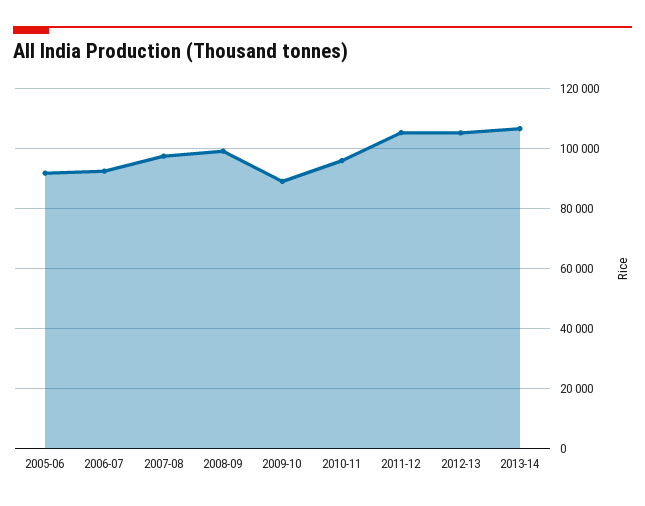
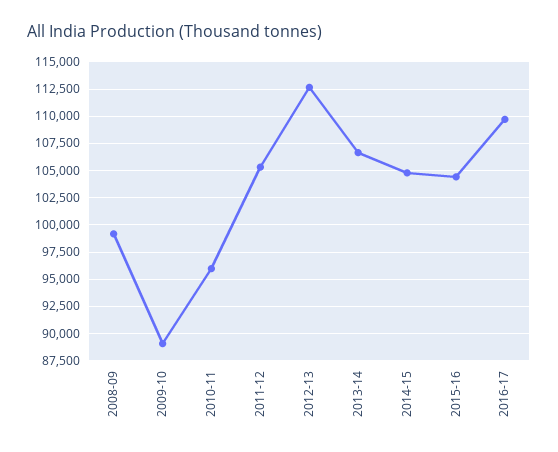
2005-06: 92500 -> none
2006-07: 92500 -> none
2007-08: 97500 -> none
2012-13: 105000 -> 112500
2014-15: none -> 105000
2015-16: none -> 105000
2016-17: none -> 110000

